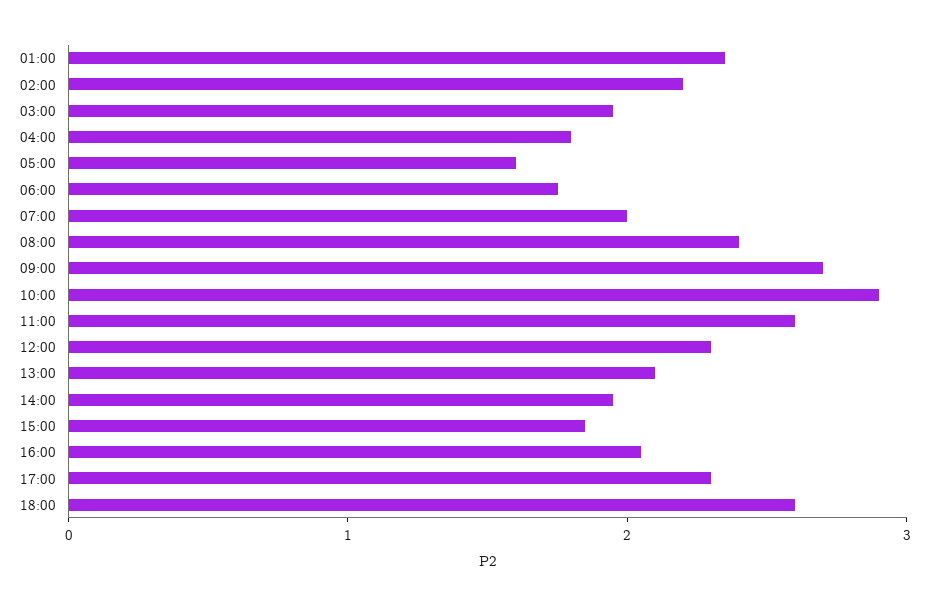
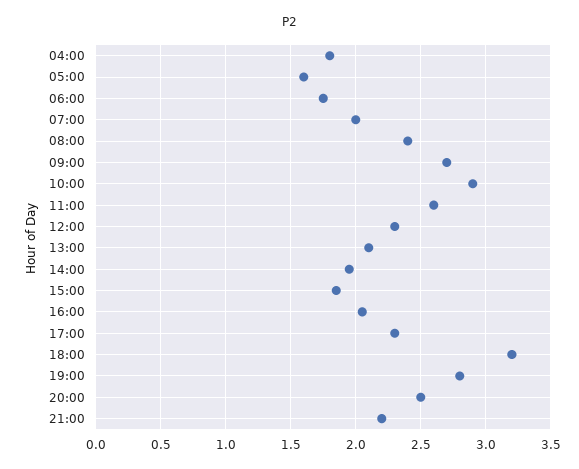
01:00: 2.4 -> none
02:00: 2.2 -> none
03:00: 2 -> none
18:00: 2.6 -> 3.2
19:00: none -> 2.8
20:00: none -> 2.5
21:00: none -> 2.2

